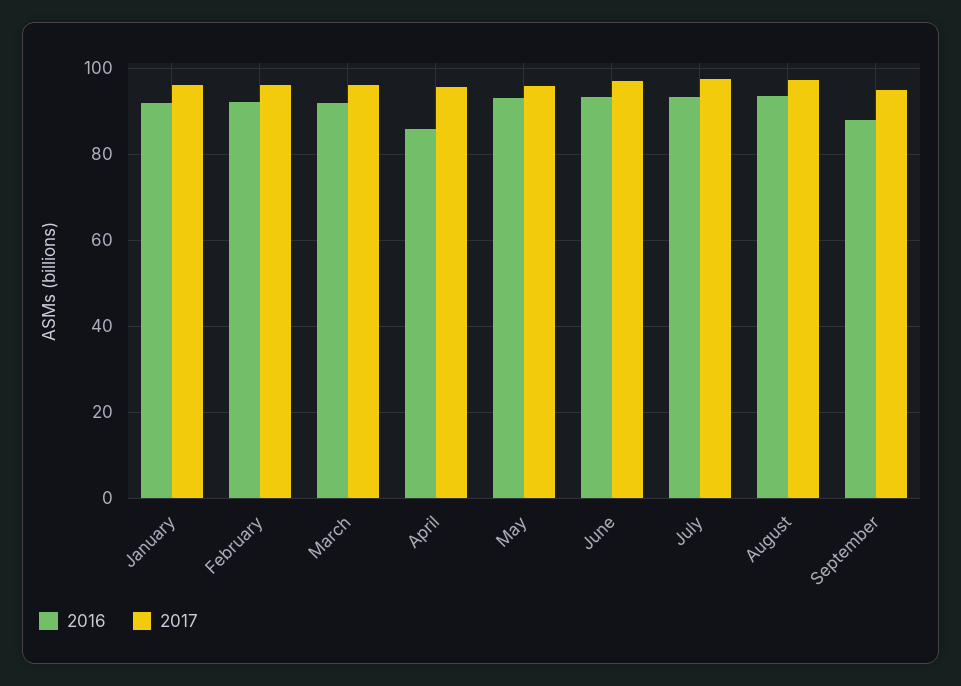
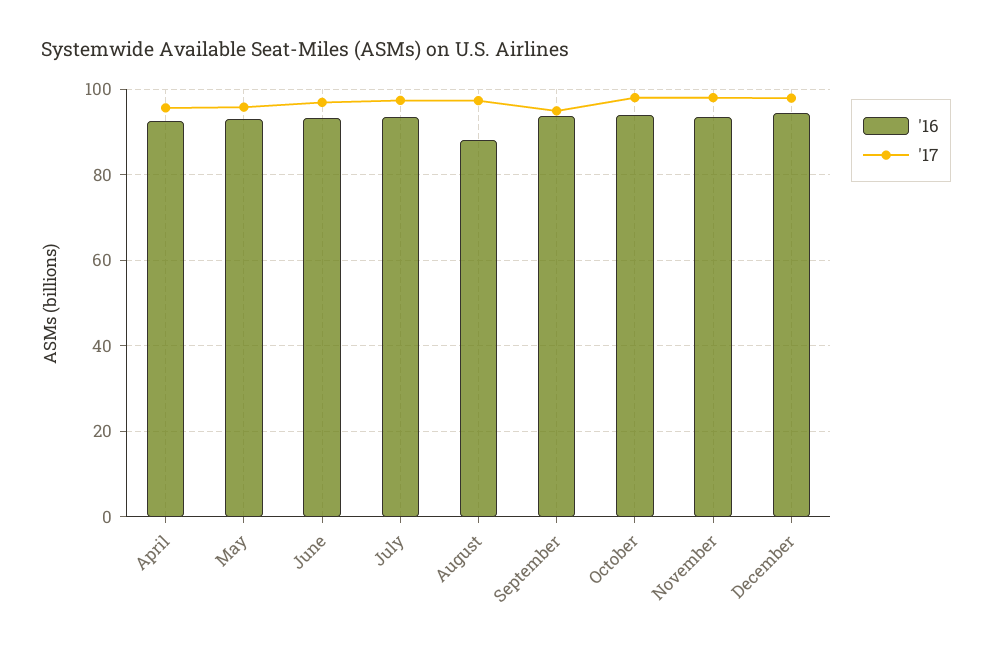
2016, January: 92 -> none
2017, January: 96 -> none
2016, February: 92 -> none
2017, February: 96 -> none
2016, March: 92 -> none
2017, March: 96 -> none
2016, April: 86 -> 92
2016, August: 94 -> 88
2016, September: 88 -> 94
2016, October: none -> 94
2017, October: none -> 98
2016, November: none -> 94
2017, November: none -> 98
2016, December: none -> 94
2017, December: none -> 98

